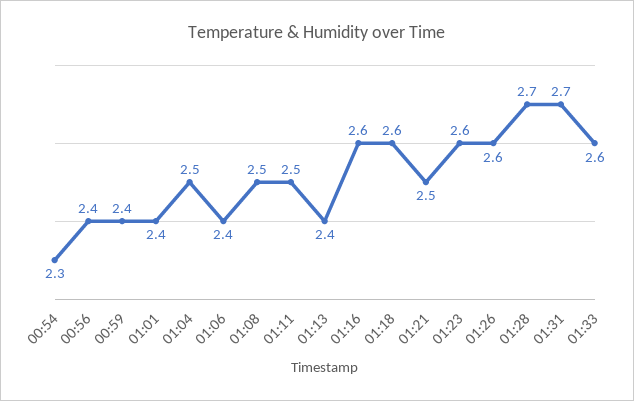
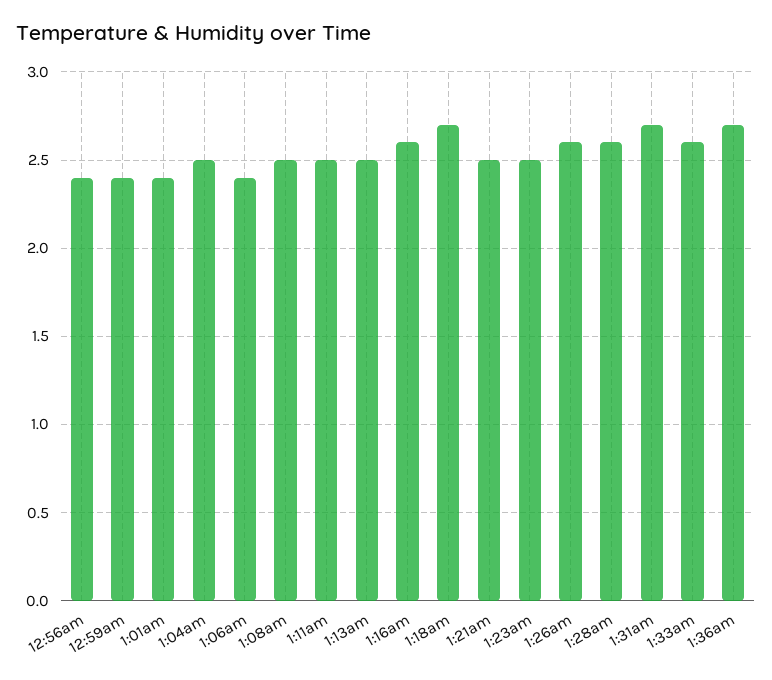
00:54: 2.3 -> none
01:13: 2.4 -> 2.5
01:18: 2.6 -> 2.7
01:23: 2.6 -> 2.5
01:28: 2.7 -> 2.6
1:36am: none -> 2.7

